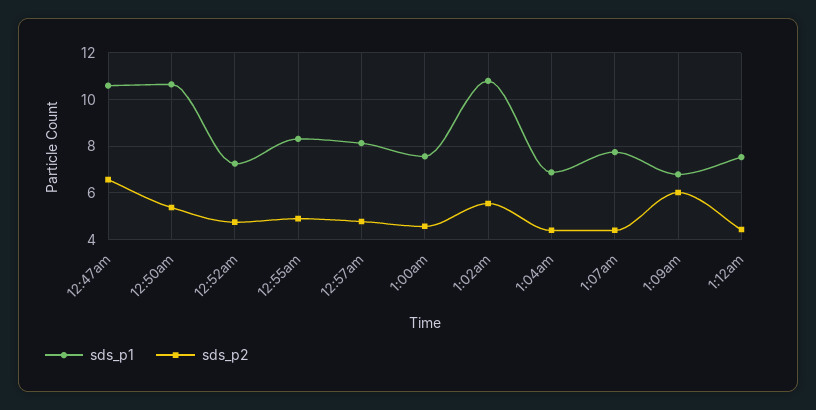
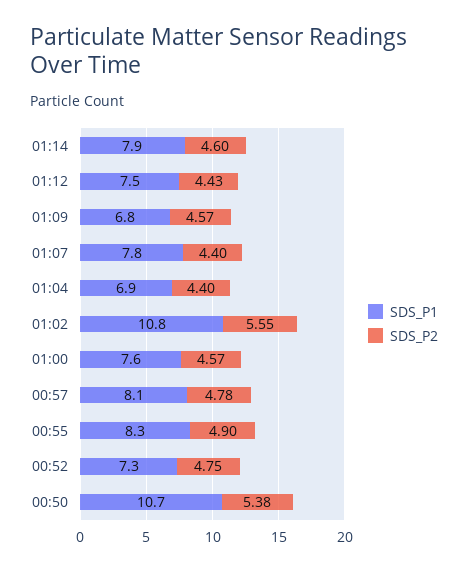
sds_p1, 12:47am: 10.5 -> none
sds_p2, 12:47am: 6.5 -> none
sds_p2, 1:09am: 6 -> 4.57
sds_p1, 01:14: none -> 7.9
sds_p2, 01:14: none -> 4.6

